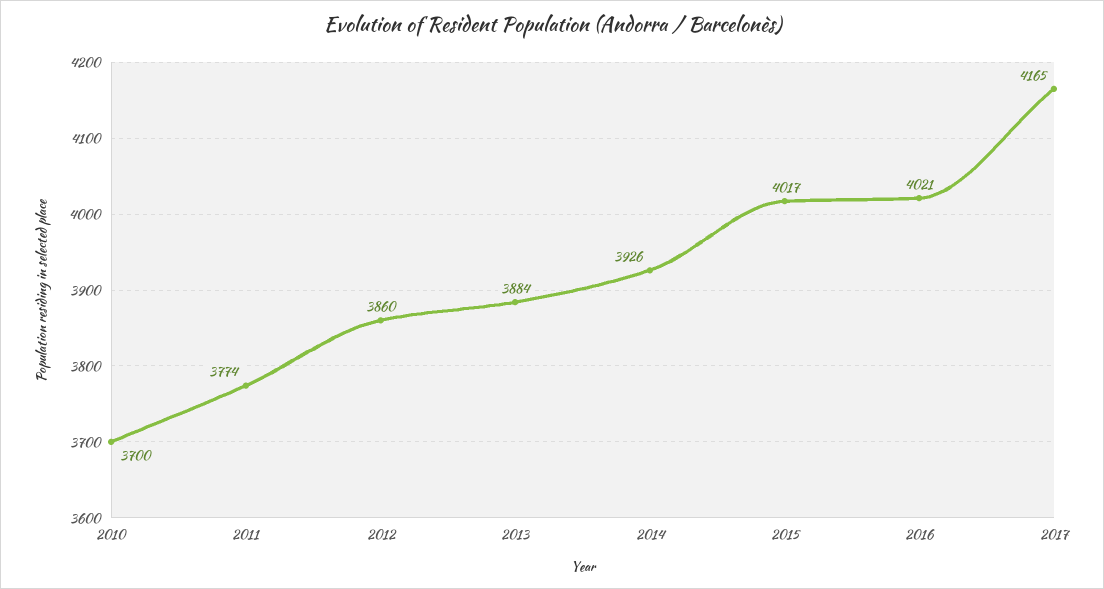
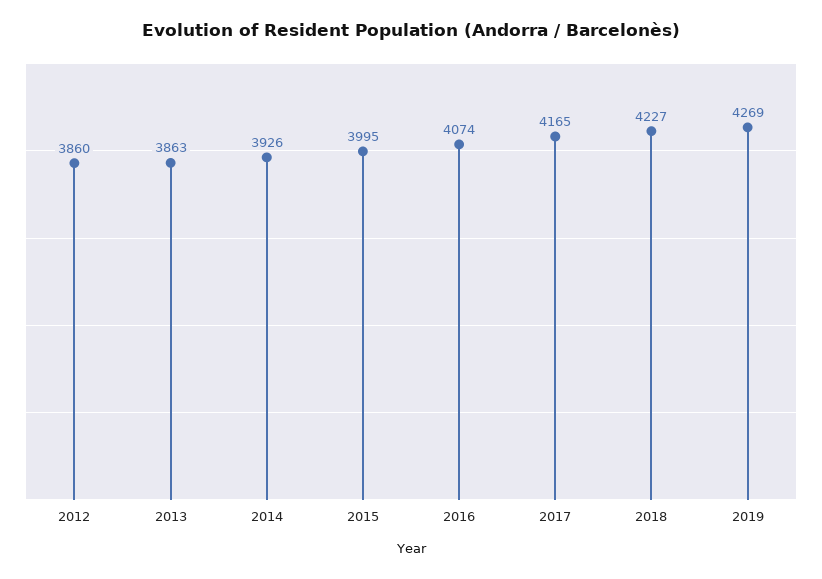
2010: 3700 -> none
2011: 3774 -> none
2013: 3884 -> 3863
2015: 4017 -> 3995
2016: 4021 -> 4074
2018: none -> 4227
2019: none -> 4269

